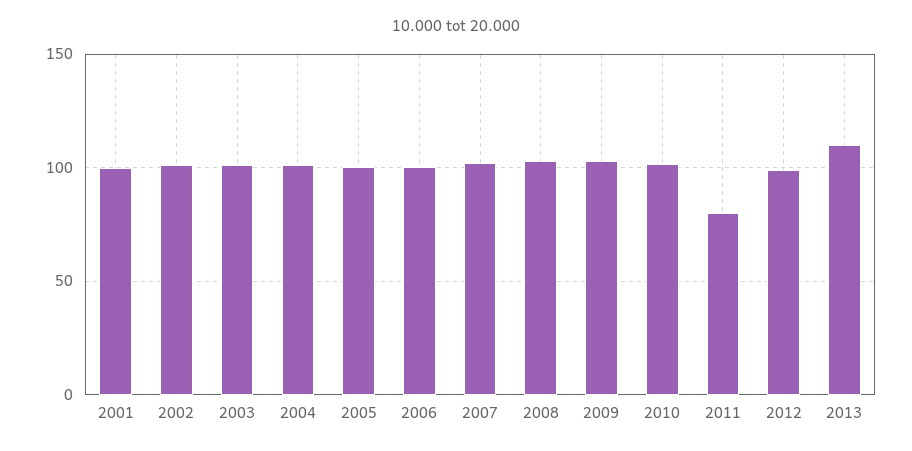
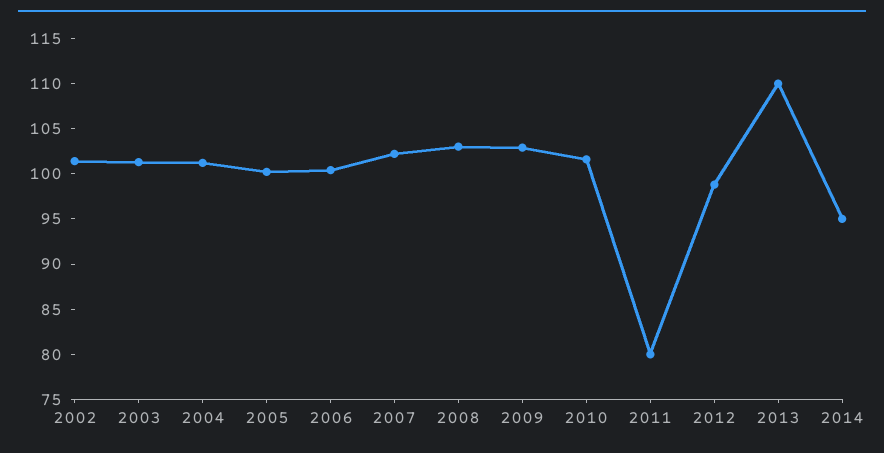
2001: 100 -> none
2014: none -> 95

